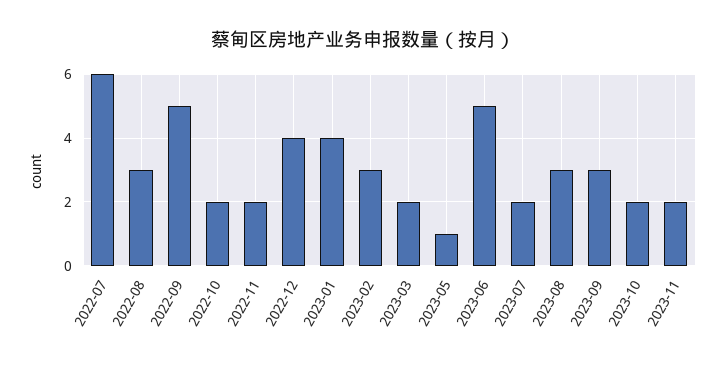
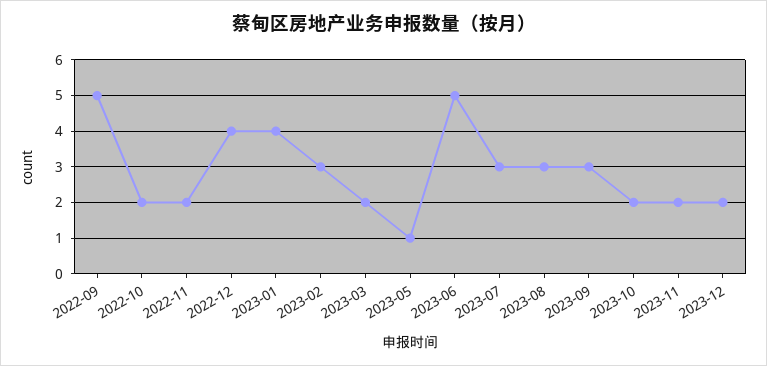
2022-07: 6 -> none
2022-08: 3 -> none
2023-07: 2 -> 3
2023-12: none -> 2

